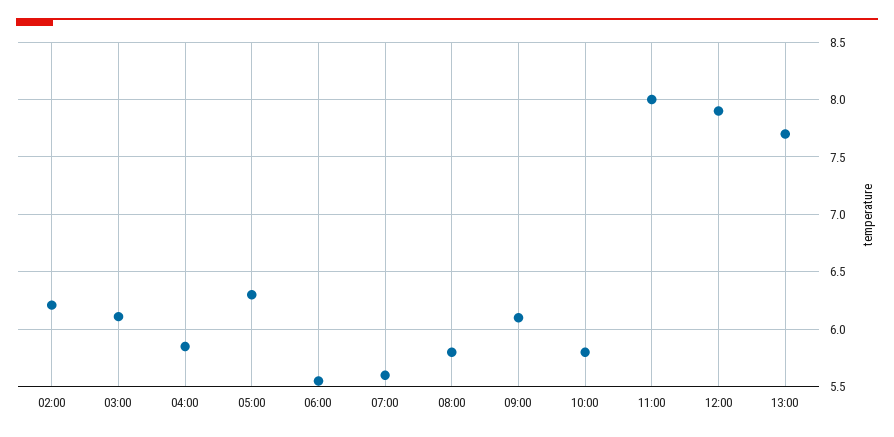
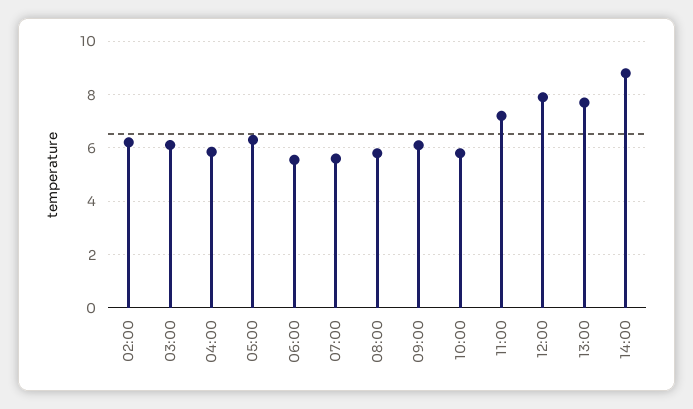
11:00: 8 -> 7.25
14:00: none -> 8.75

